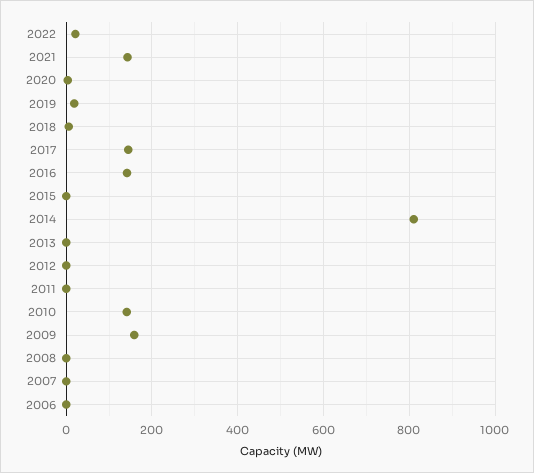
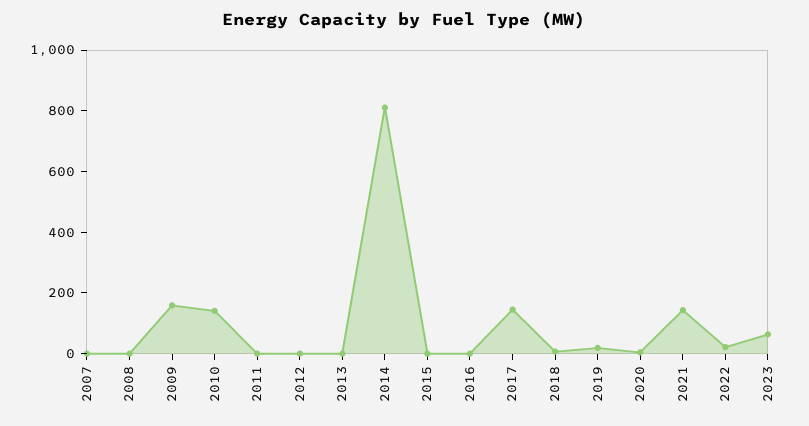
2016: 140 -> 0
2006: 0 -> none
2023: none -> 50

